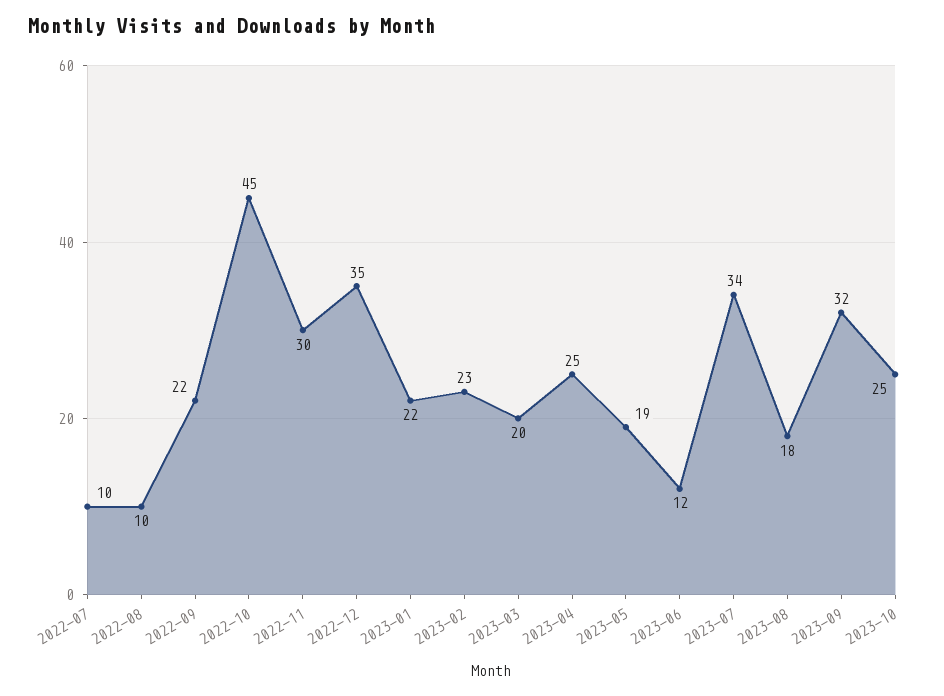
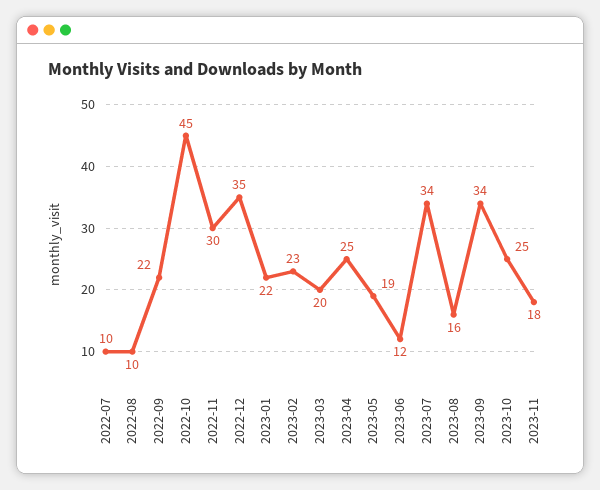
2023-08: 18 -> 16
2023-09: 32 -> 34
2023-11: none -> 18

